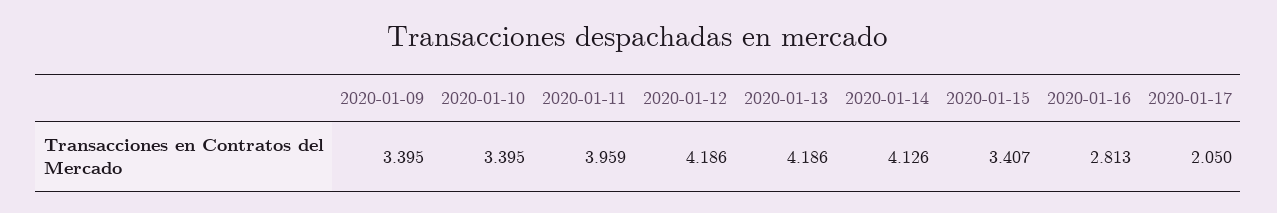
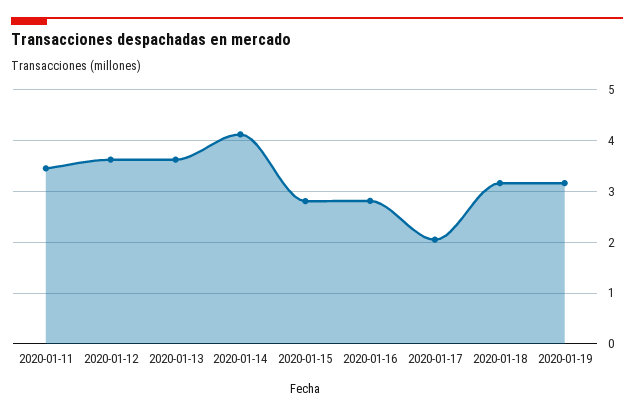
2020-01-09: 3.395 -> none
2020-01-10: 3.395 -> none
2020-01-11: 3.959 -> 3.4
2020-01-12: 4.186 -> 3.6
2020-01-13: 4.186 -> 3.6
2020-01-15: 3.407 -> 2.8
2020-01-18: none -> 3.2
2020-01-19: none -> 3.2

